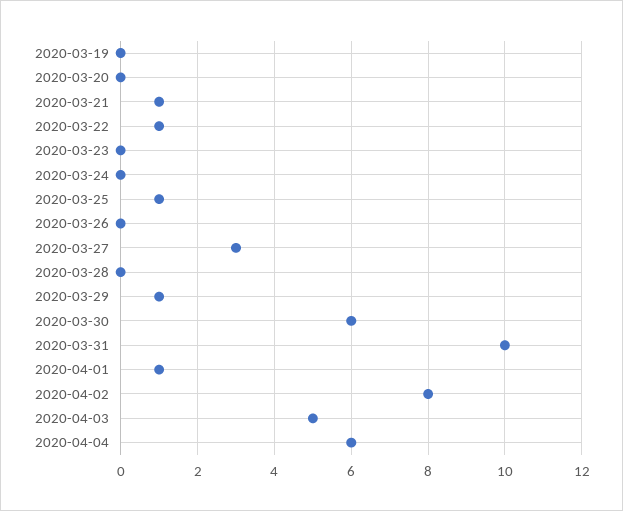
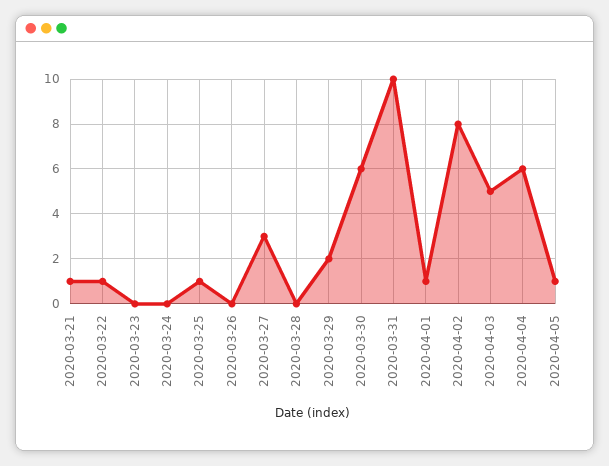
2020-03-19: 0 -> none
2020-03-20: 0 -> none
2020-03-29: 1 -> 2
2020-04-05: none -> 1

